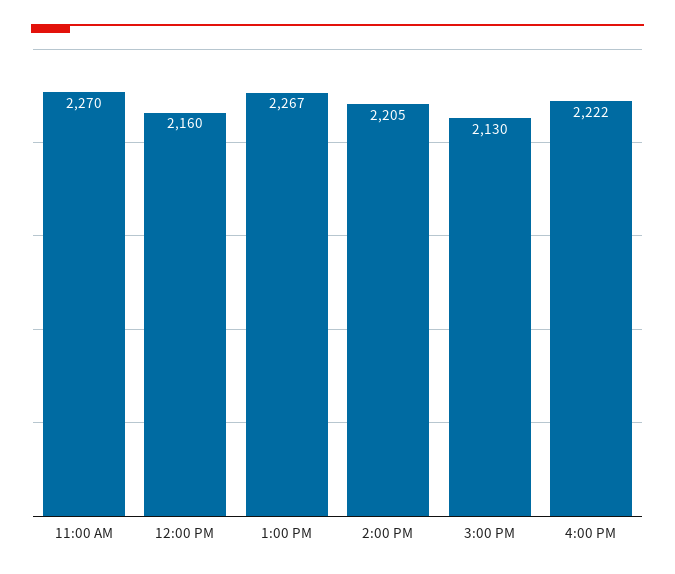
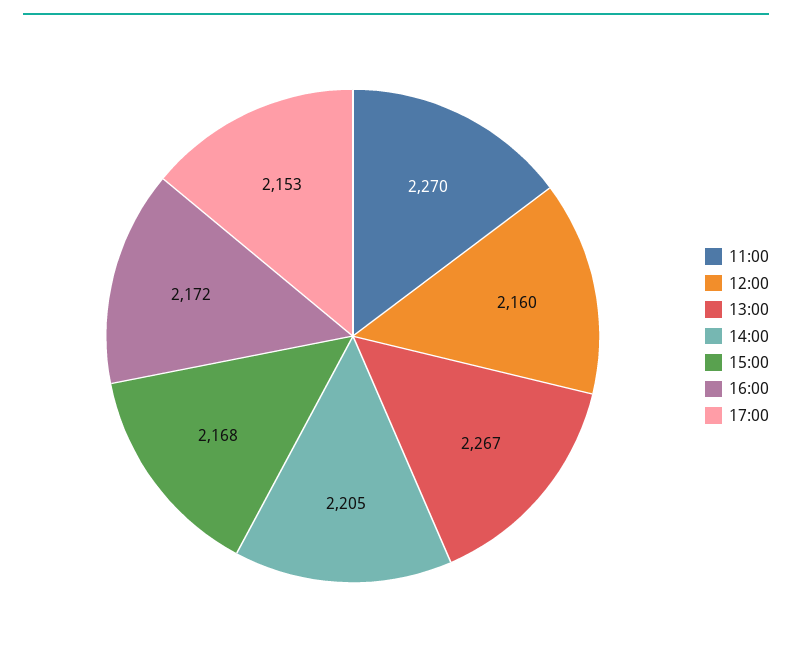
3:00 PM: 2130 -> 2168
4:00 PM: 2222 -> 2172
17:00: none -> 2153

